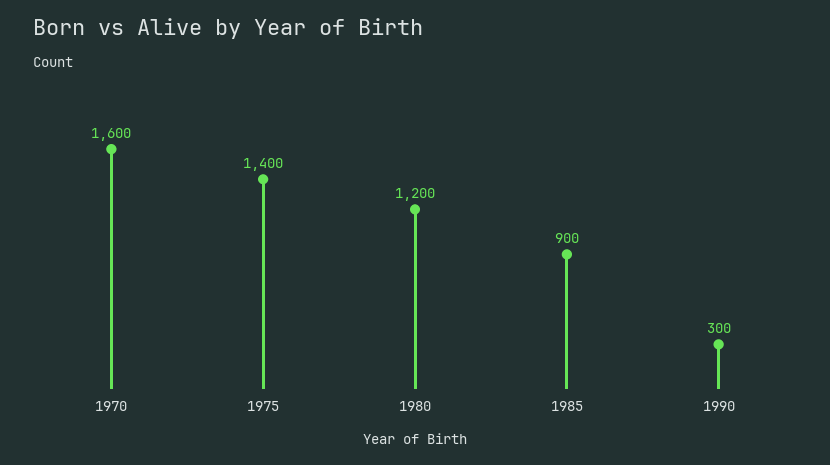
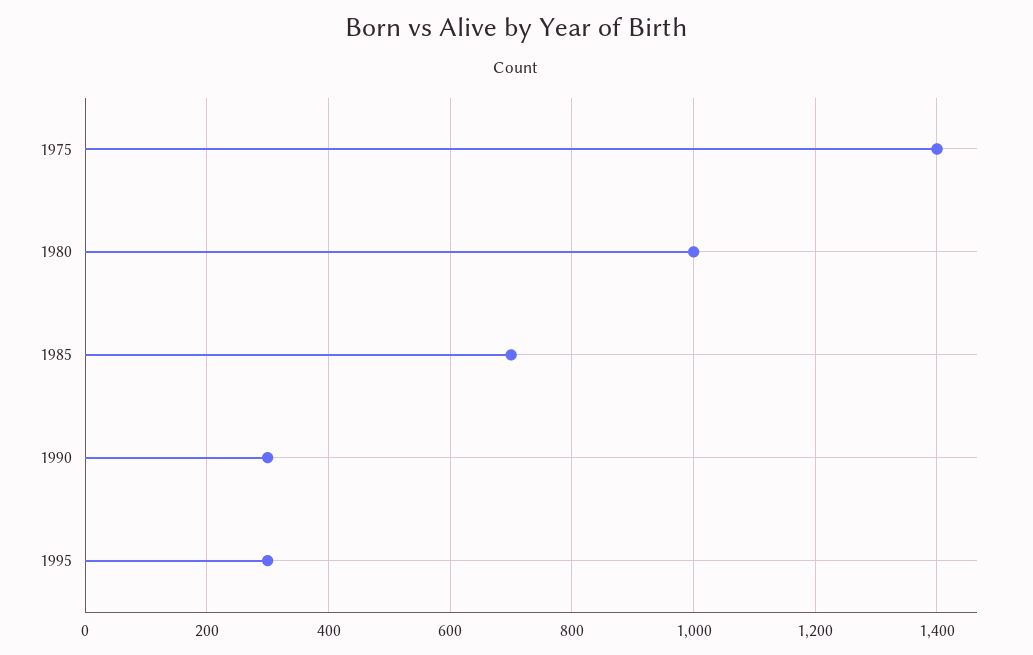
1970: 1600 -> none
1980: 1200 -> 1000
1985: 900 -> 700
1995: none -> 300

